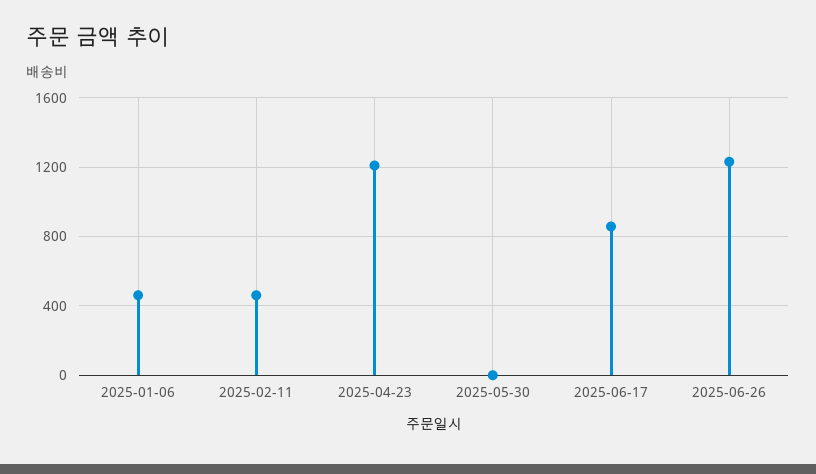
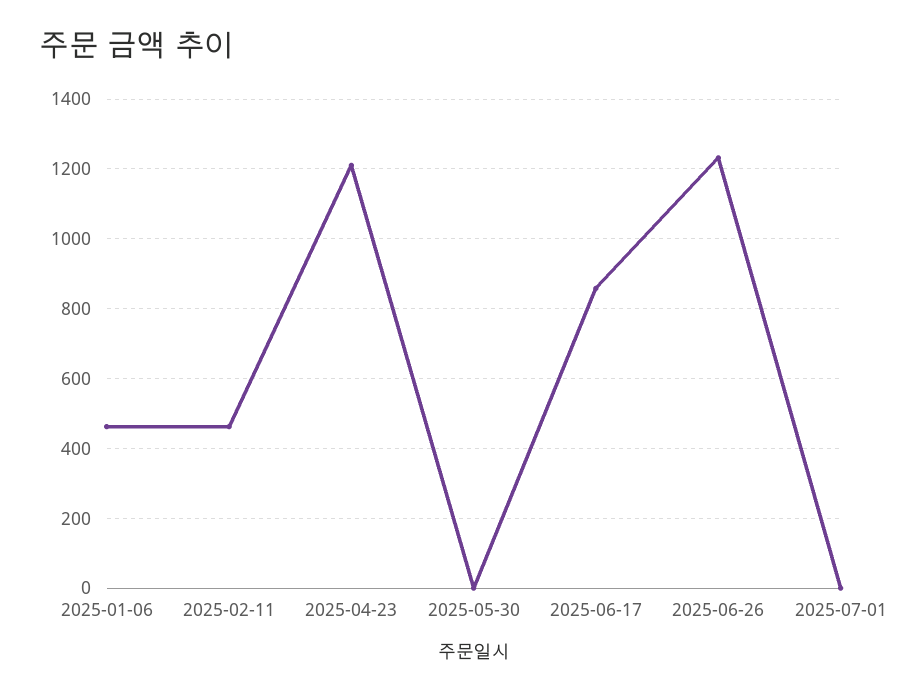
2025-07-01: none -> 0

